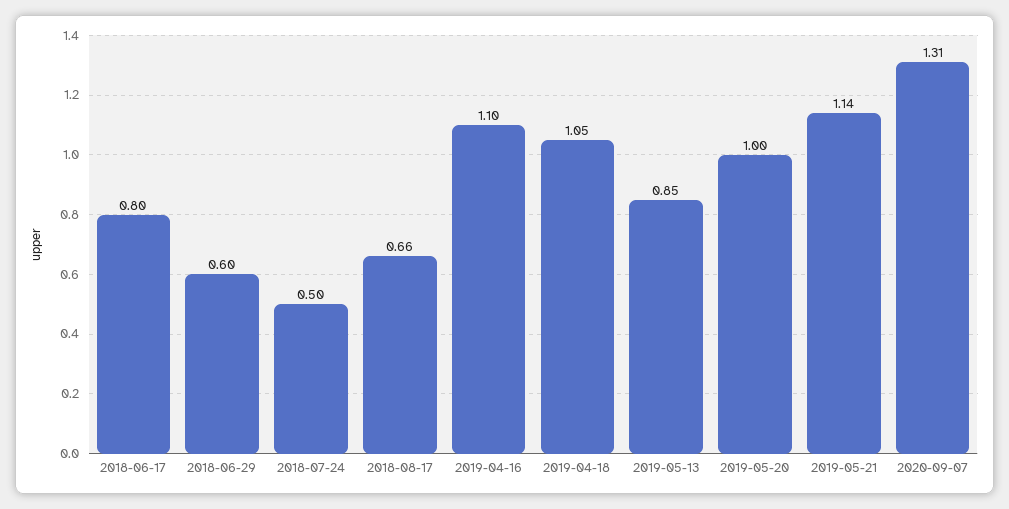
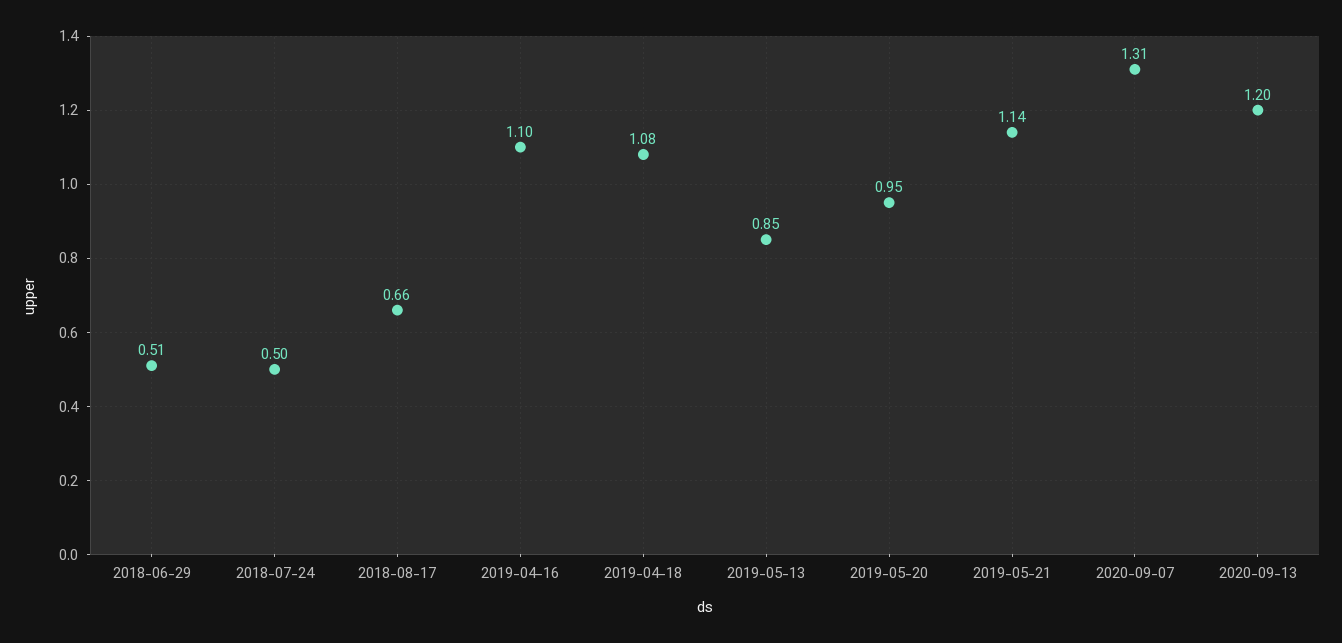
2018-06-17: 0.8 -> none
2018-06-29: 0.6 -> 0.51
2019-04-18: 1.05 -> 1.08
2019-05-20: 1 -> 0.95
2020-09-13: none -> 1.2

